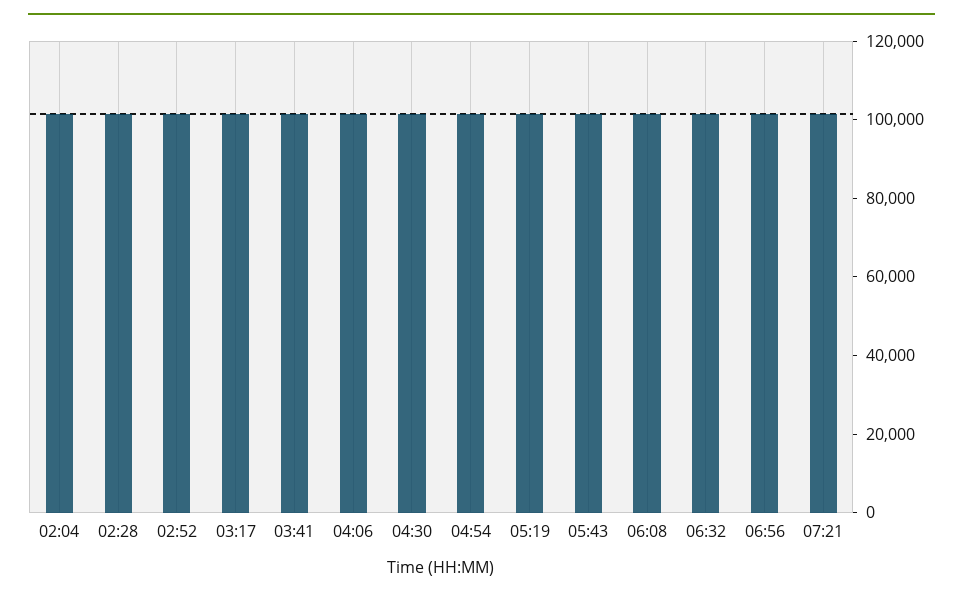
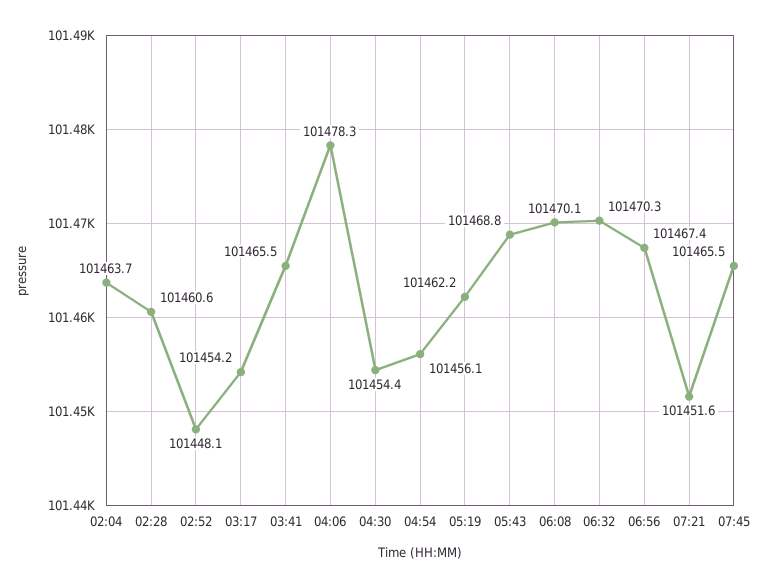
07:45: none -> 101465.5

